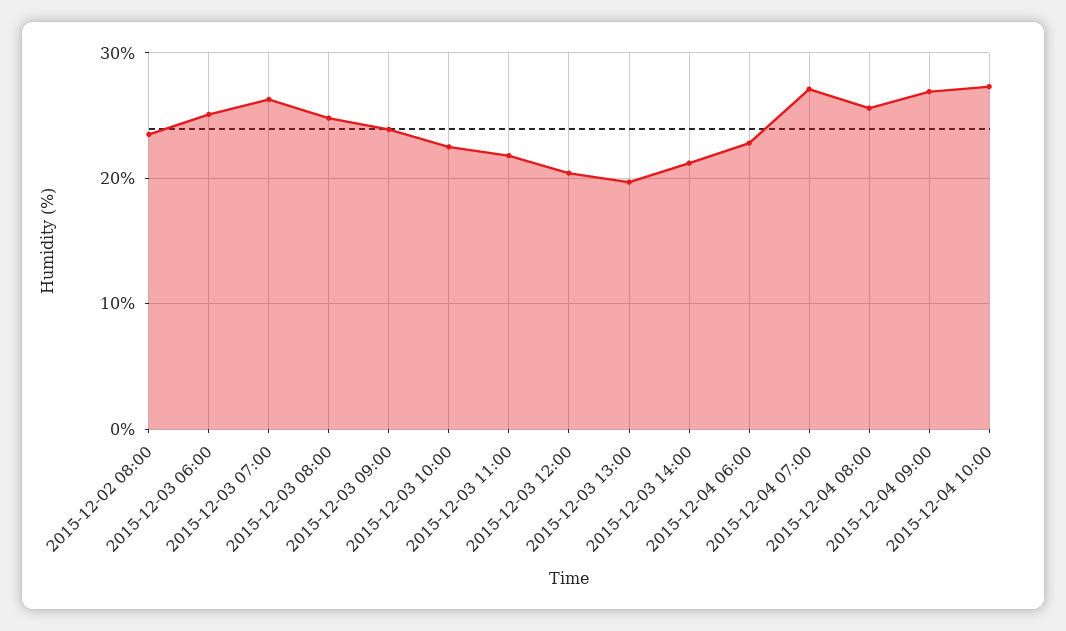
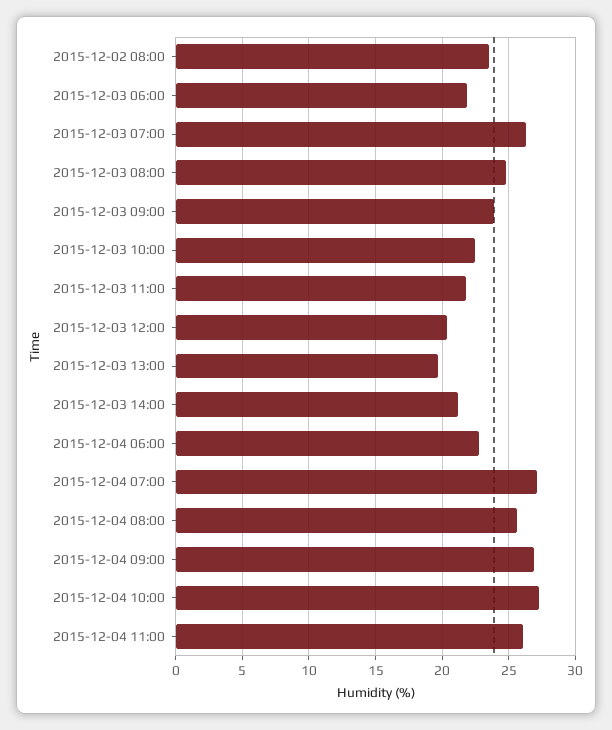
2015-12-03 06:00: 25 -> 22
2015-12-04 11:00: none -> 26

